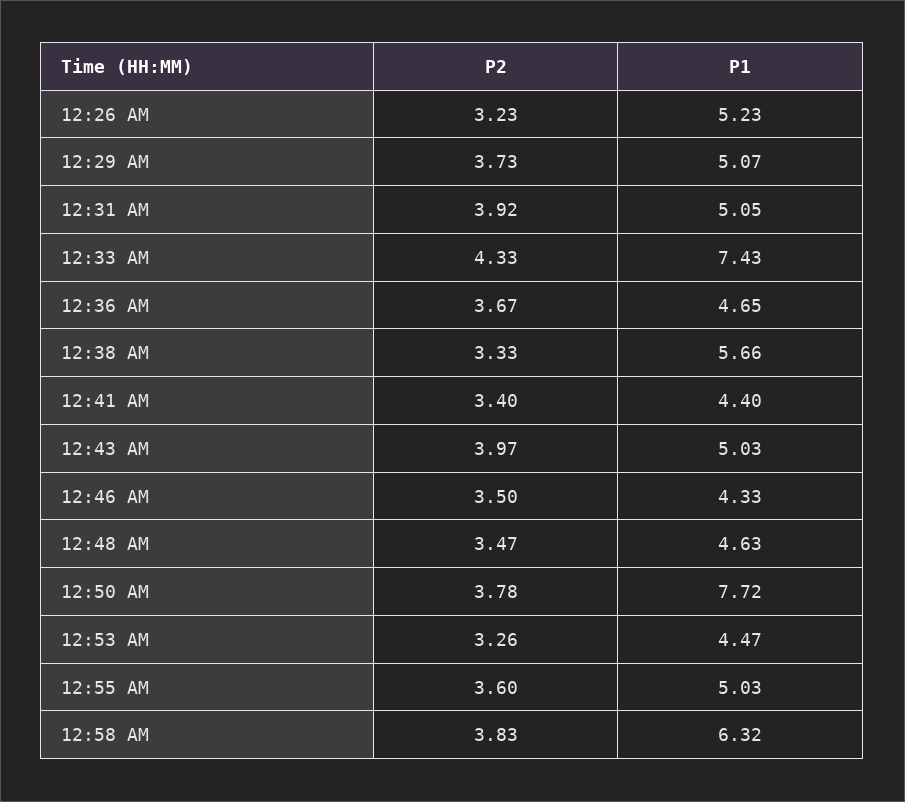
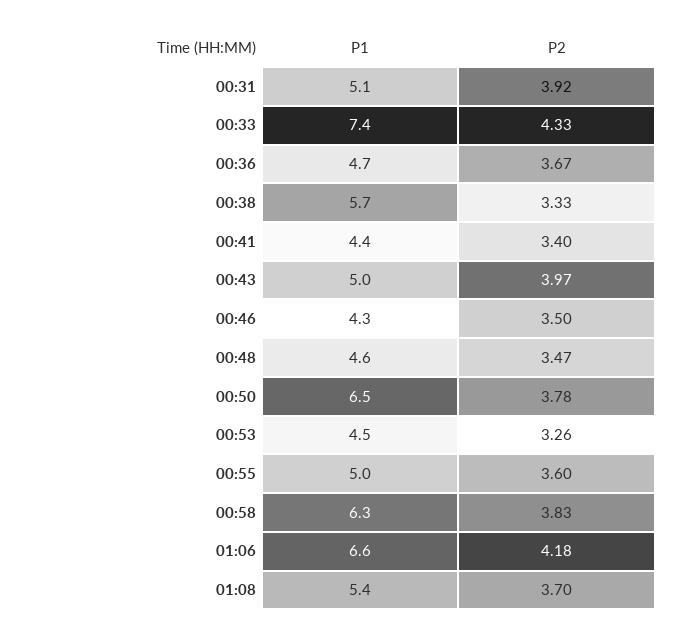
P2, 12:26 AM: 3.23 -> none
P1, 12:26 AM: 5.23 -> none
P2, 12:29 AM: 3.73 -> none
P1, 12:29 AM: 5.07 -> none
P1, 12:50 AM: 7.72 -> 6.5
P1, 01:06: none -> 6.6
P2, 01:06: none -> 4.18
P1, 01:08: none -> 5.4
P2, 01:08: none -> 3.7

